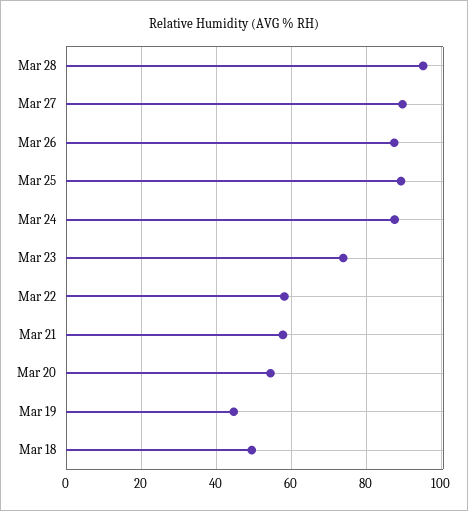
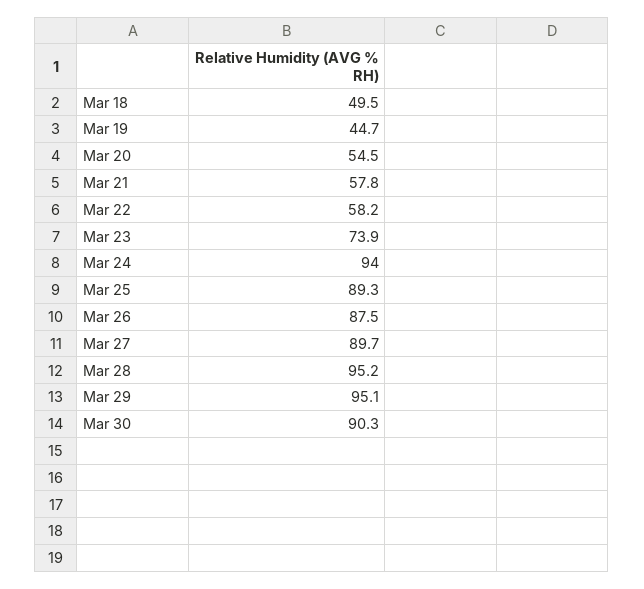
Mar 24: 88 -> 94
Mar 29: none -> 95.1
Mar 30: none -> 90.3

